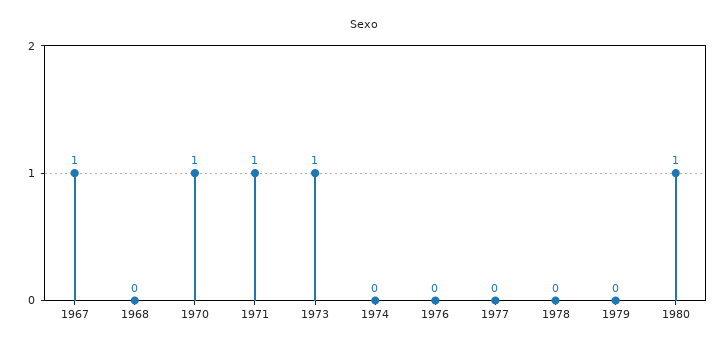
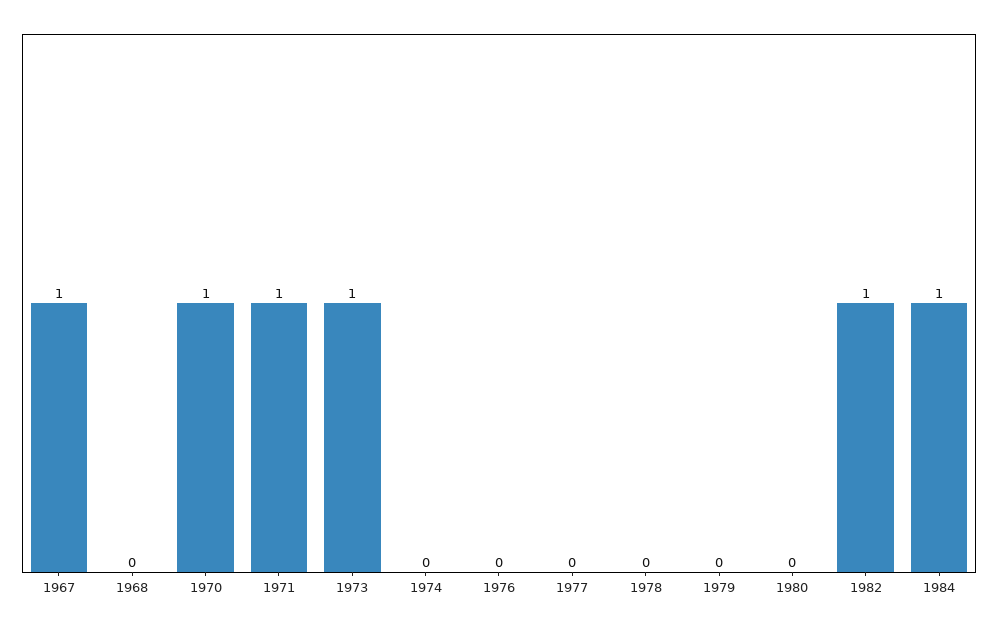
1980: 1 -> 0
1982: none -> 1
1984: none -> 1

